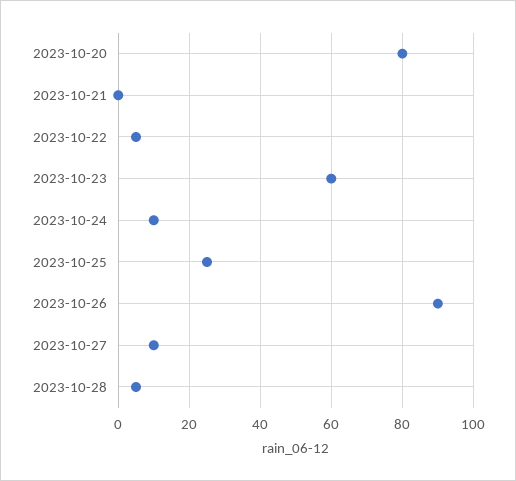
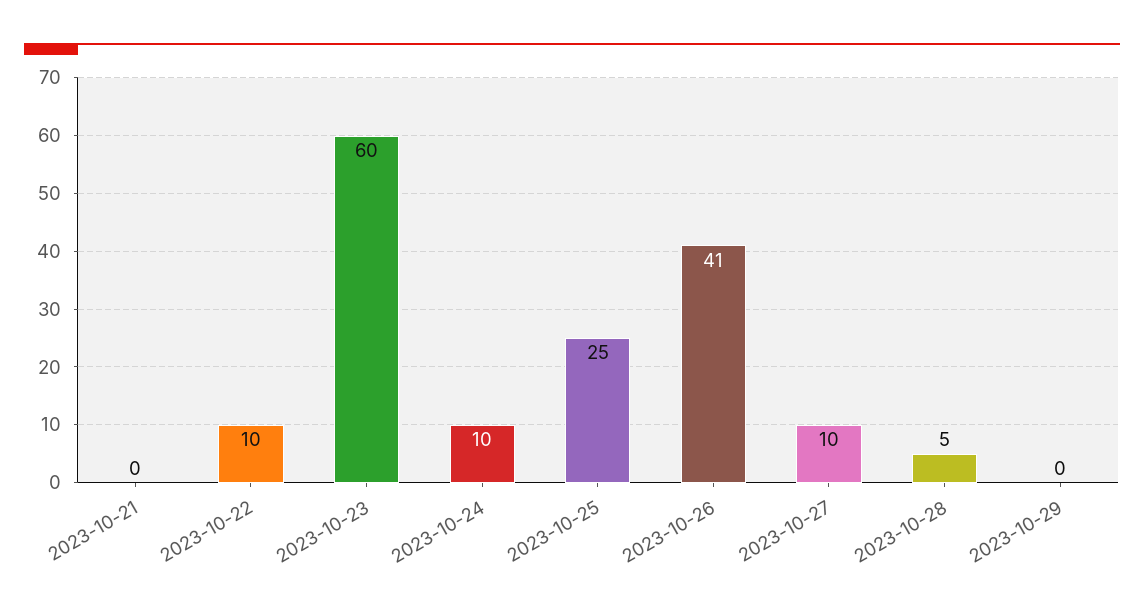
2023-10-20: 80 -> none
2023-10-22: 5 -> 10
2023-10-26: 90 -> 41
2023-10-29: none -> 0

